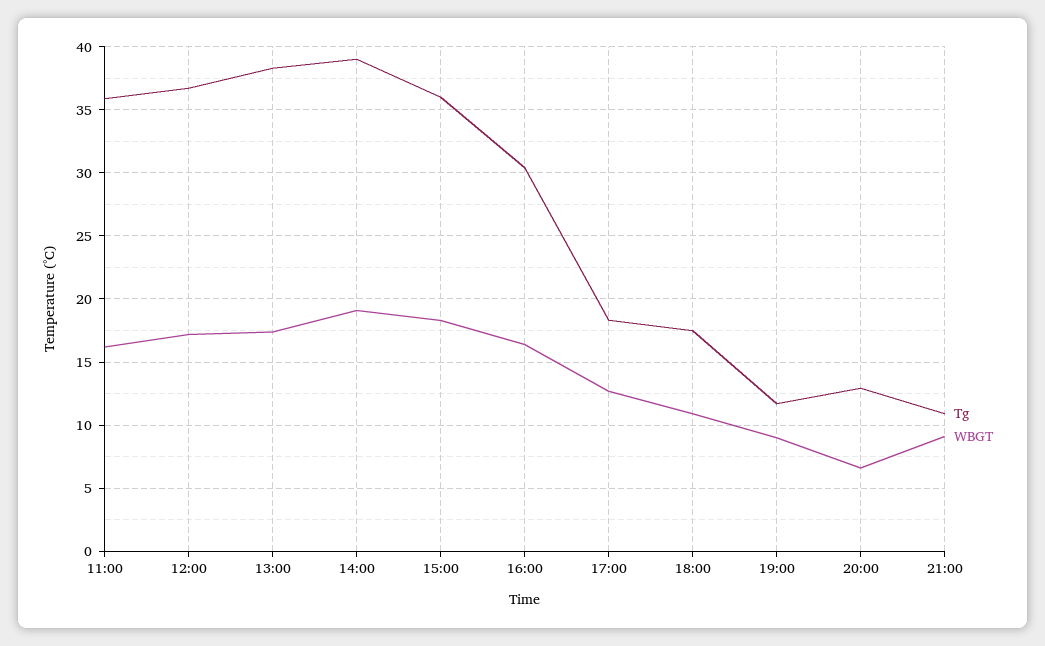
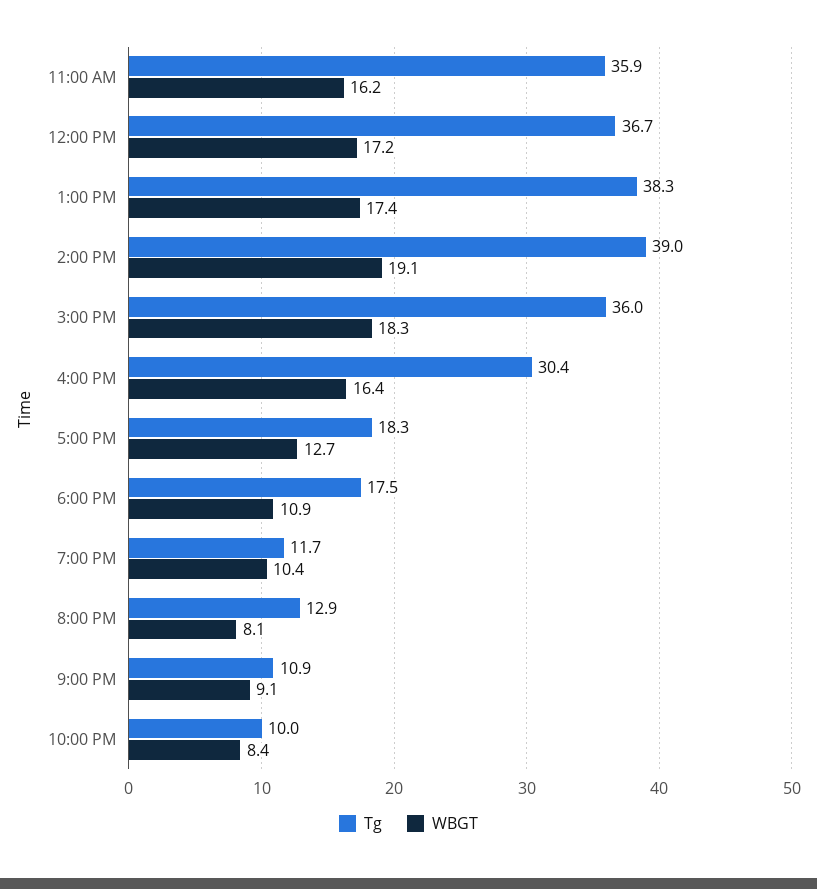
WBGT, 19:00: 9 -> 10.4
WBGT, 20:00: 6.5 -> 8.1
Tg, 10:00 PM: none -> 10
WBGT, 10:00 PM: none -> 8.4

